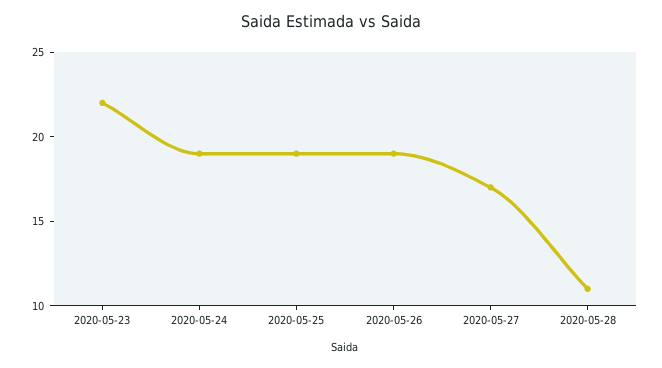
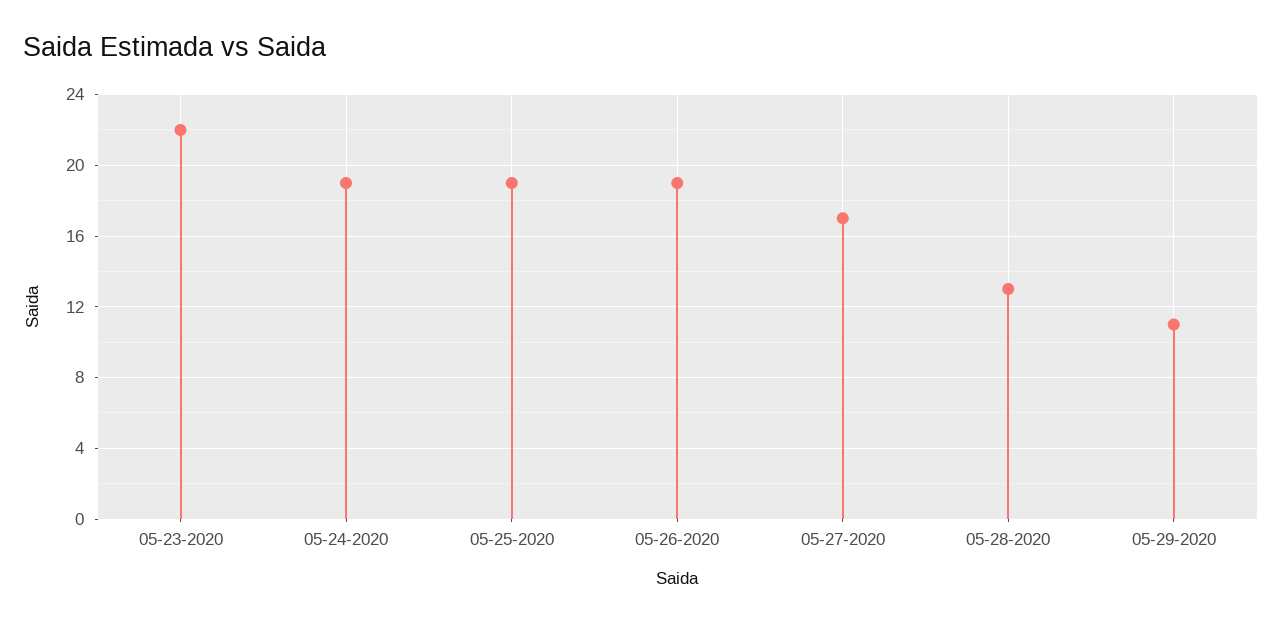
2020-05-28: 11 -> 13
05-29-2020: none -> 11

